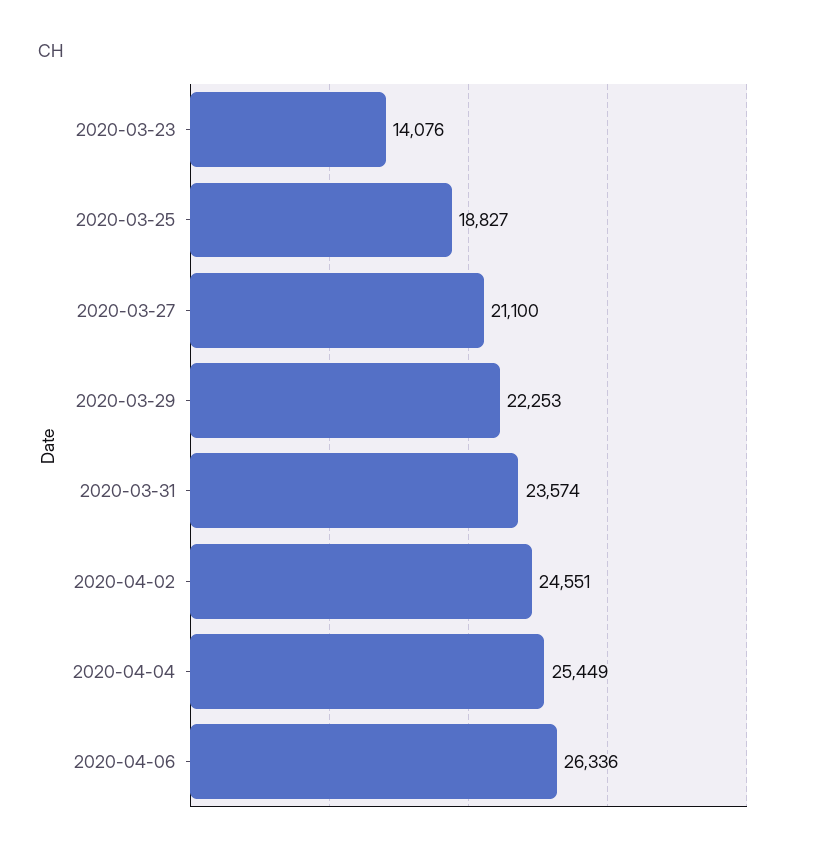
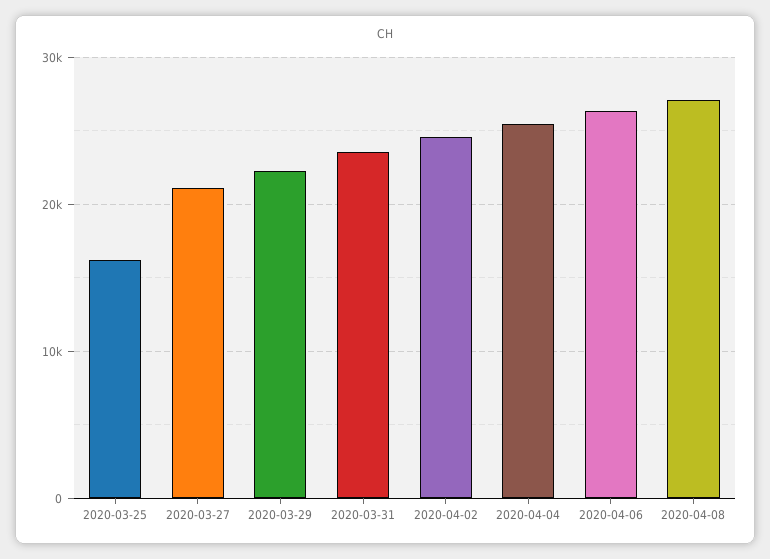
2020-03-23: 14076 -> none
2020-03-25: 18827 -> 16000
2020-04-08: none -> 27000

